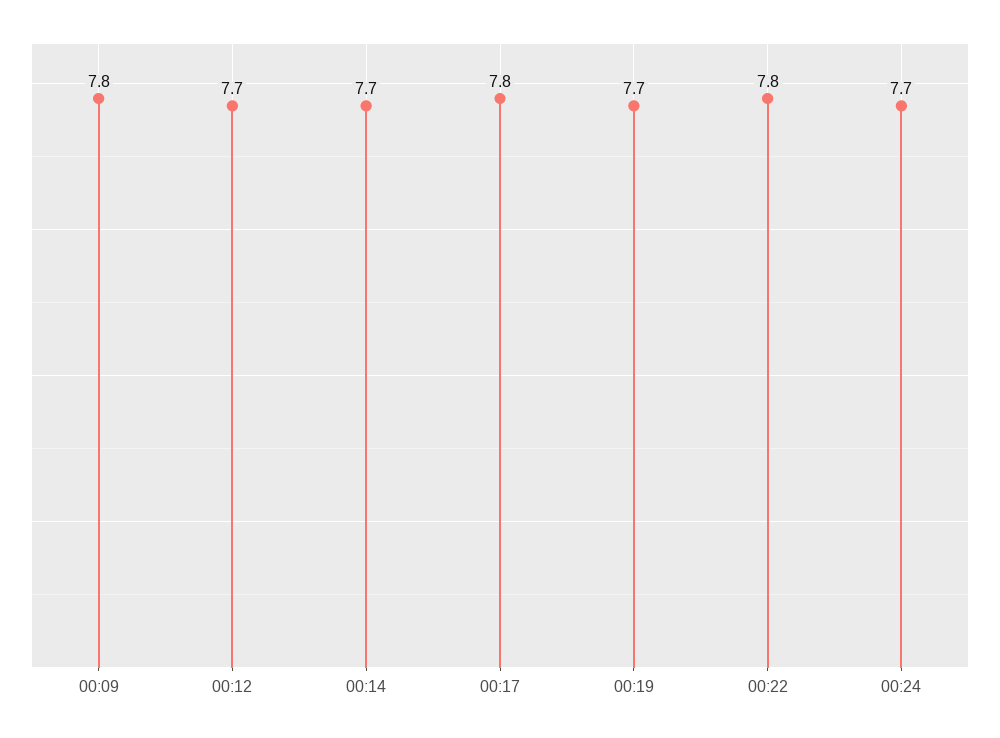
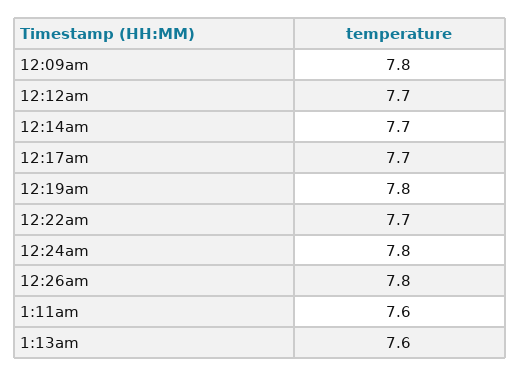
00:17: 7.8 -> 7.7
00:19: 7.7 -> 7.8
00:22: 7.8 -> 7.7
00:24: 7.7 -> 7.8
12:26am: none -> 7.8
1:11am: none -> 7.6
1:13am: none -> 7.6

